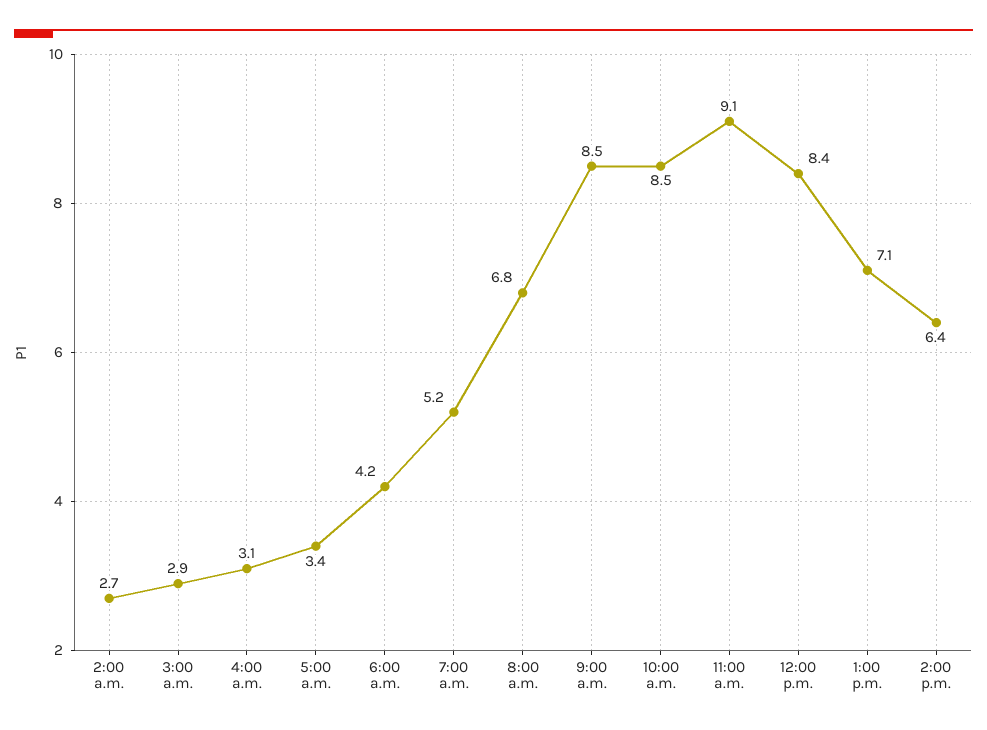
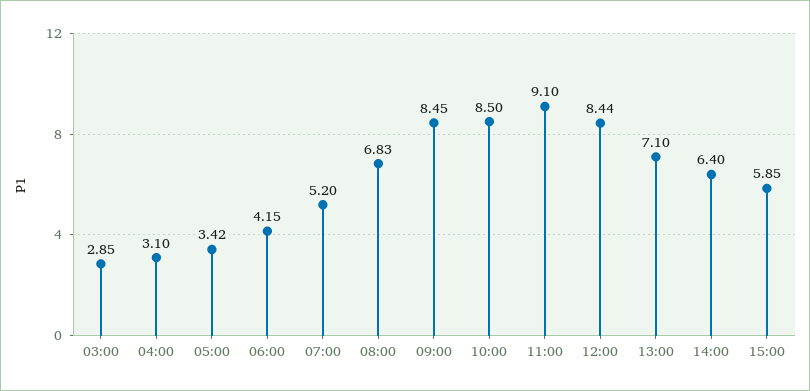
2:00 a.m.: 2.7 -> none
15:00: none -> 5.85

